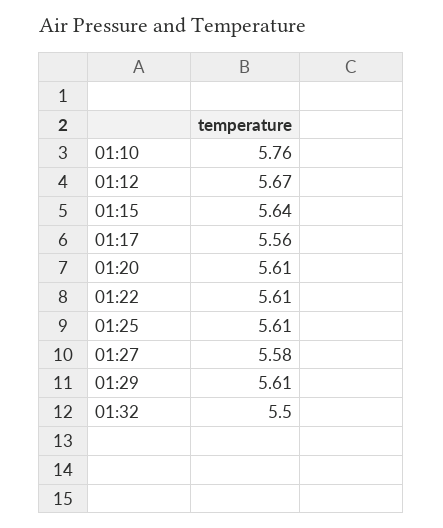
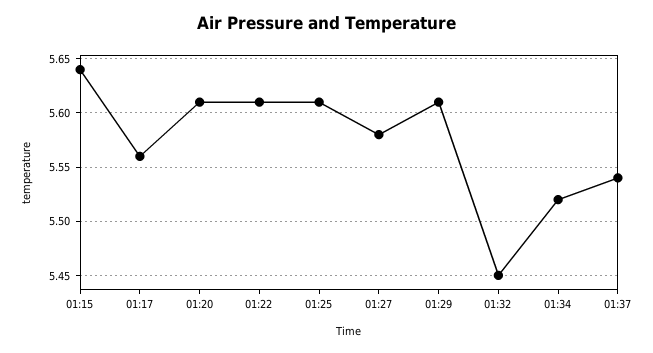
01:10: 5.76 -> none
01:12: 5.67 -> none
01:32: 5.5 -> 5.45
01:34: none -> 5.52
01:37: none -> 5.54

